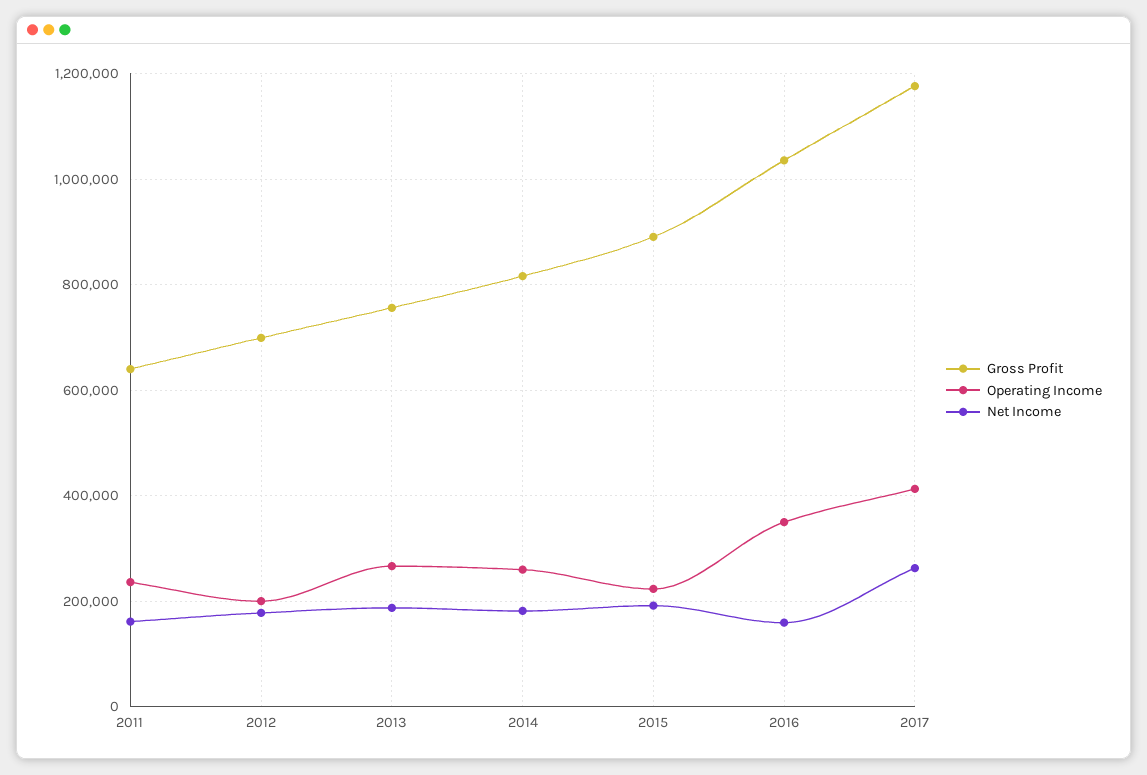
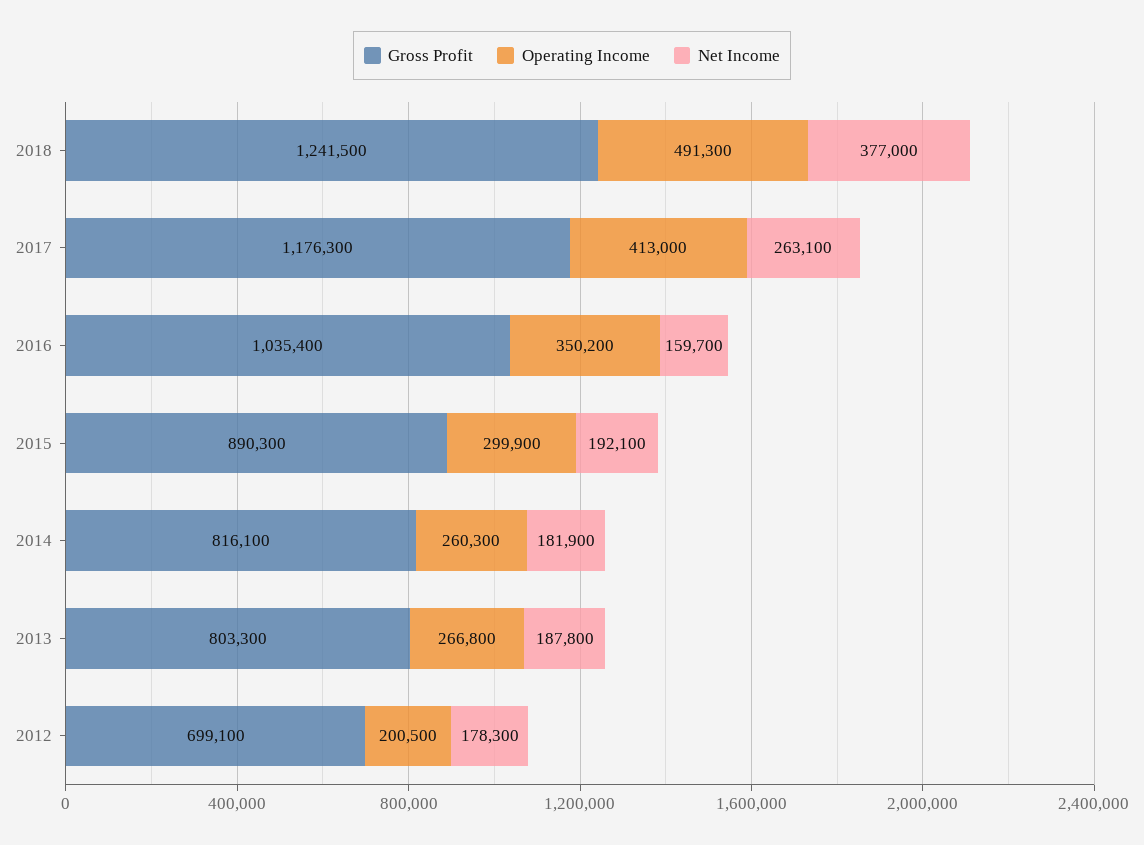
Gross Profit, 2011: 640000 -> none
Operating Income, 2011: 240000 -> none
Net Income, 2011: 160000 -> none
Gross Profit, 2013: 760000 -> 803300
Operating Income, 2015: 220000 -> 299900
Gross Profit, 2018: none -> 1241500
Operating Income, 2018: none -> 491300
Net Income, 2018: none -> 377000

